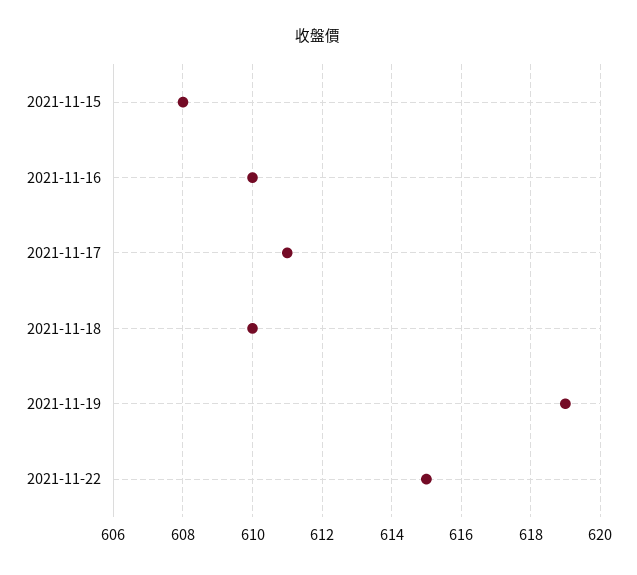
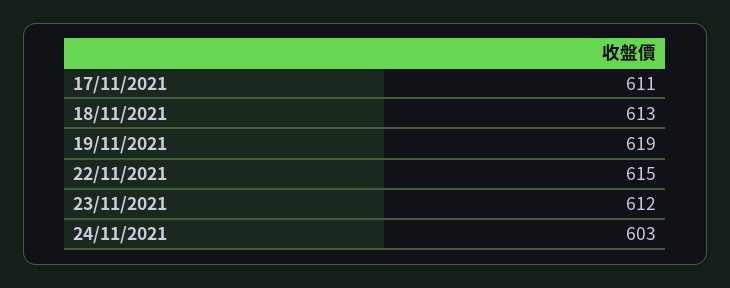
2021-11-15: 608 -> none
2021-11-16: 610 -> none
2021-11-18: 610 -> 613
23/11/2021: none -> 612
24/11/2021: none -> 603

